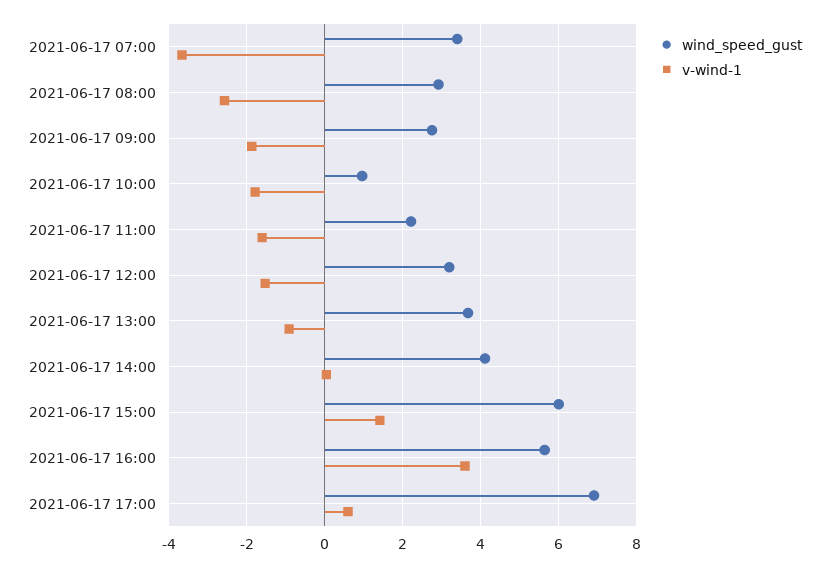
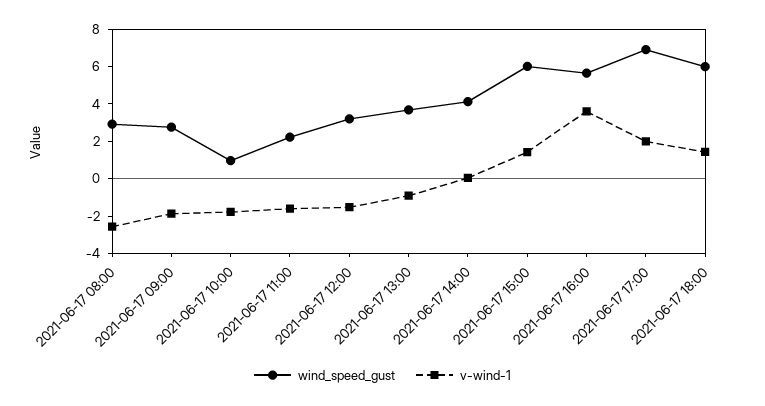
wind_speed_gust, 2021-06-17 07:00: 3.4 -> none
v-wind-1, 2021-06-17 07:00: -3.6 -> none
v-wind-1, 2021-06-17 17:00: 0.6 -> 2
wind_speed_gust, 2021-06-17 18:00: none -> 6
v-wind-1, 2021-06-17 18:00: none -> 1.5

